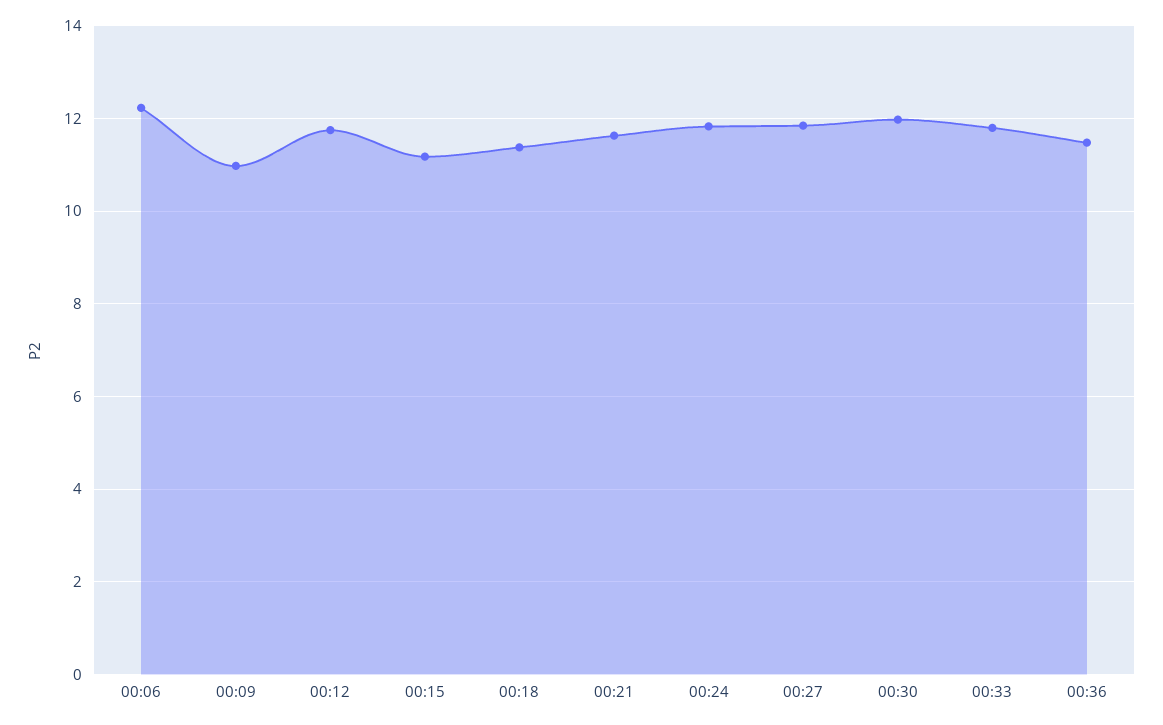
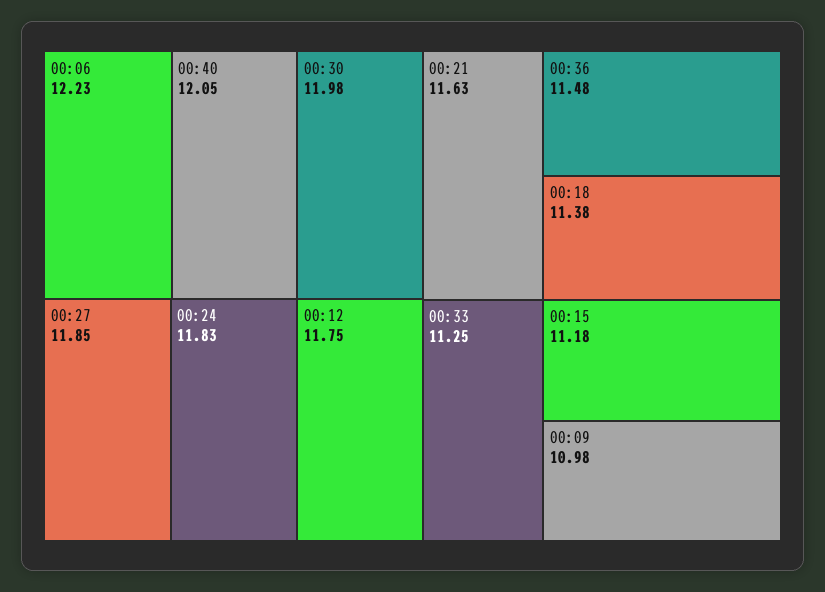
00:33: 11.8 -> 11.25
00:40: none -> 12.05

